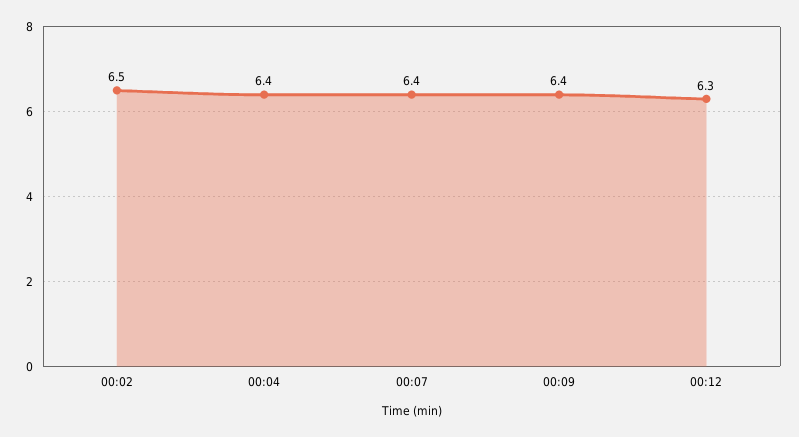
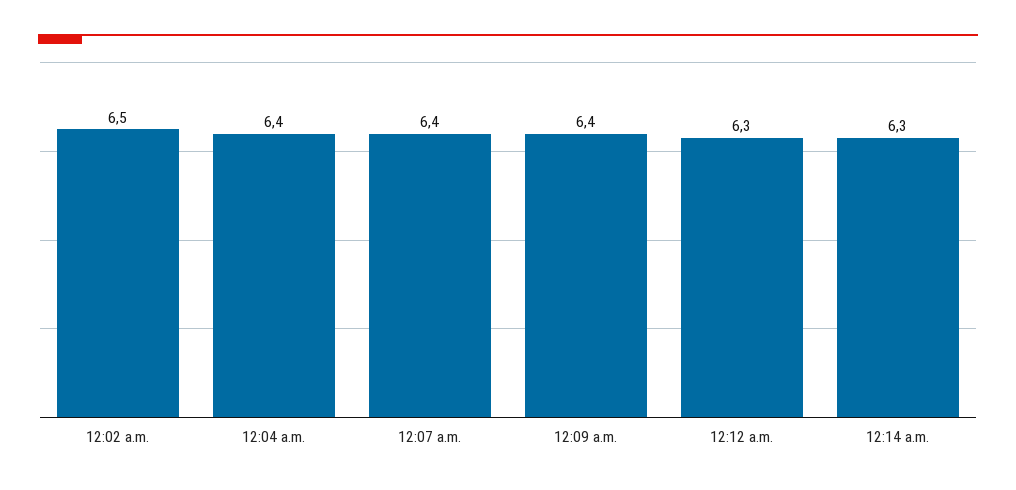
12:14 a.m.: none -> 6.3

